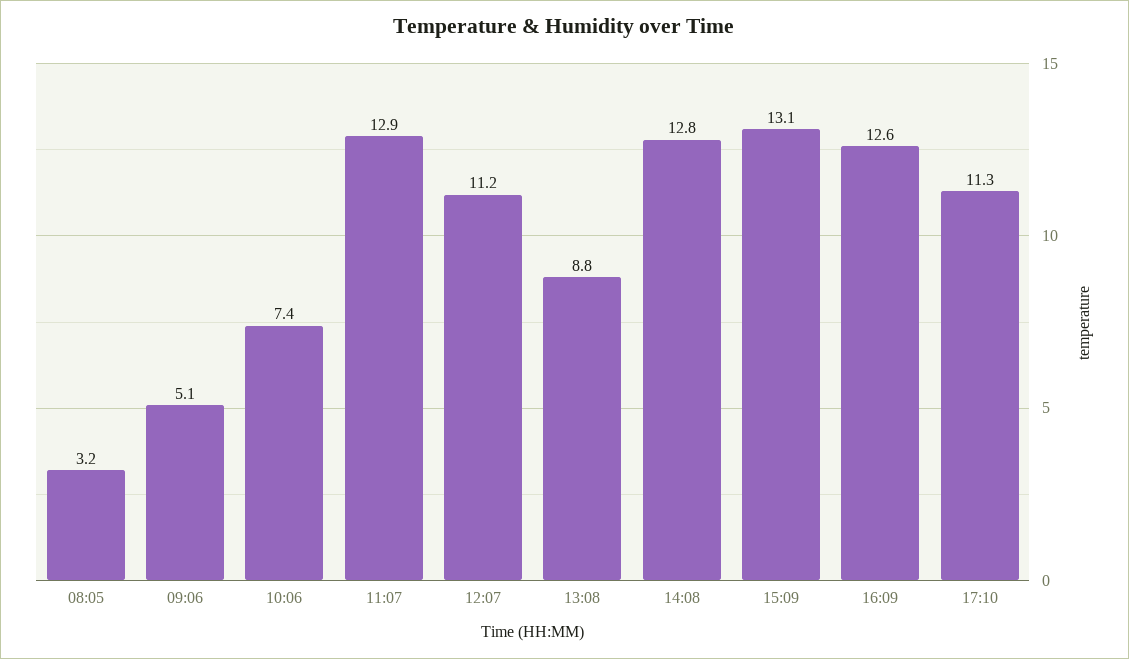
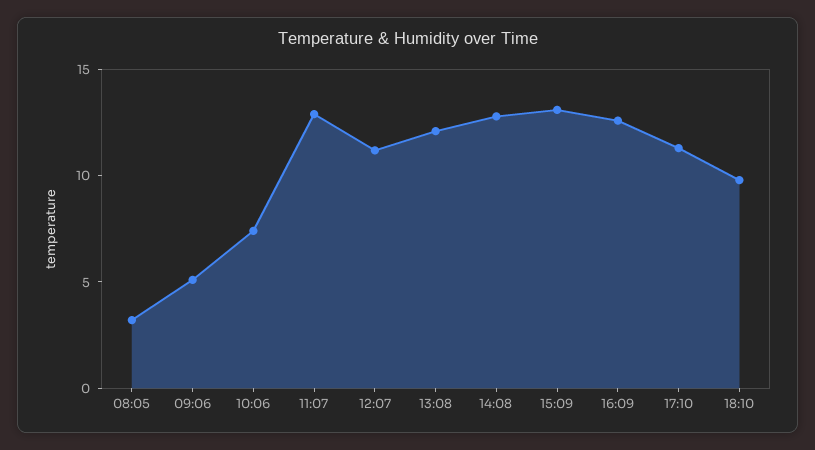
13:08: 8.8 -> 12
18:10: none -> 10

